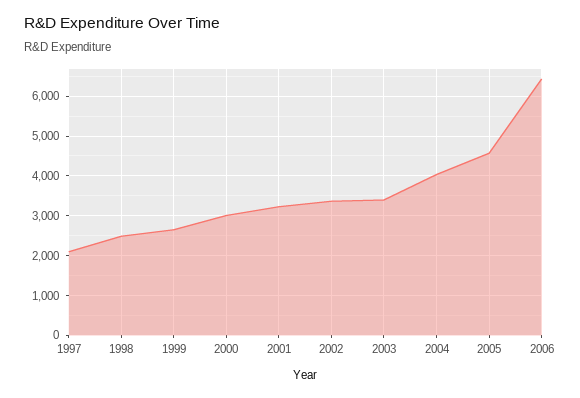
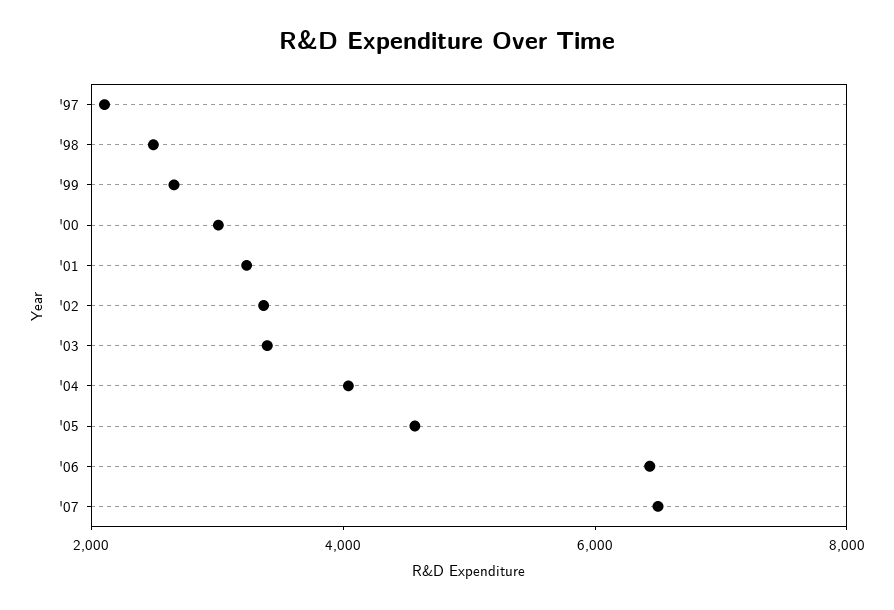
'07: none -> 6500

